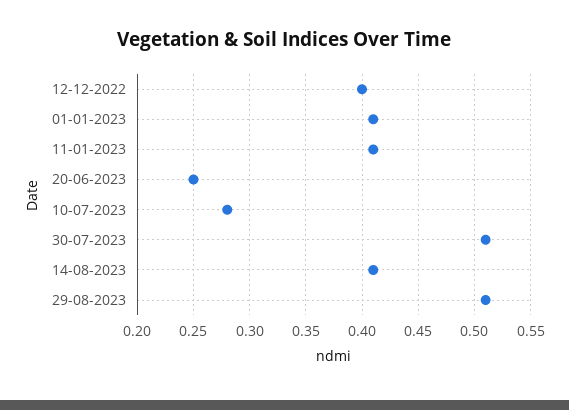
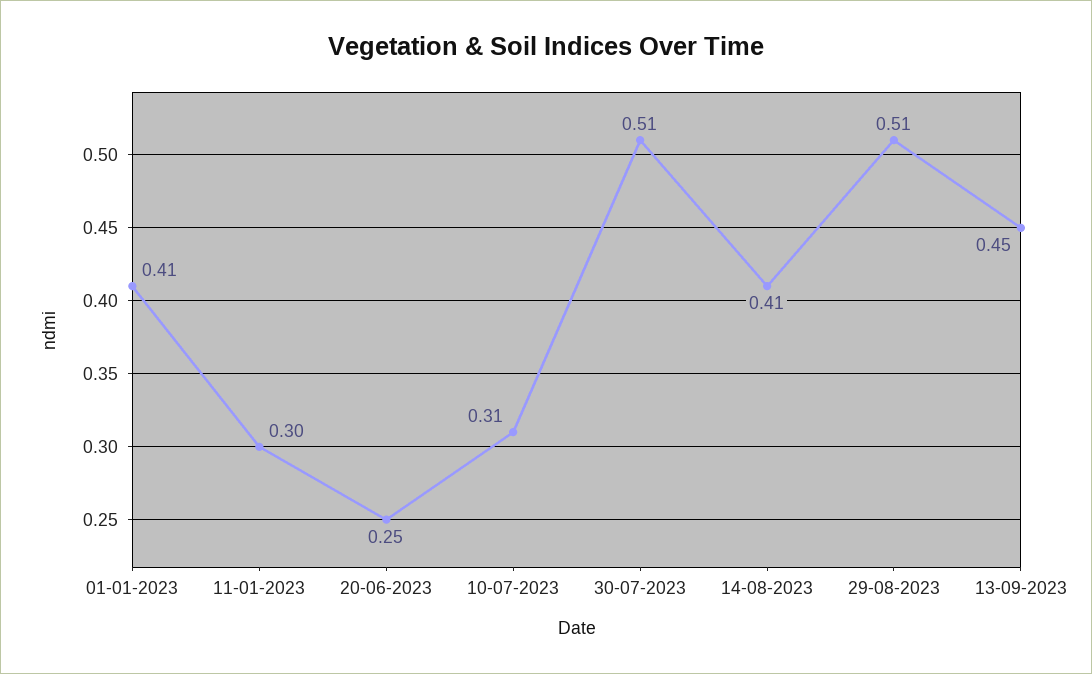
12-12-2022: 0.4 -> none
11-01-2023: 0.41 -> 0.3
10-07-2023: 0.28 -> 0.31
13-09-2023: none -> 0.45

